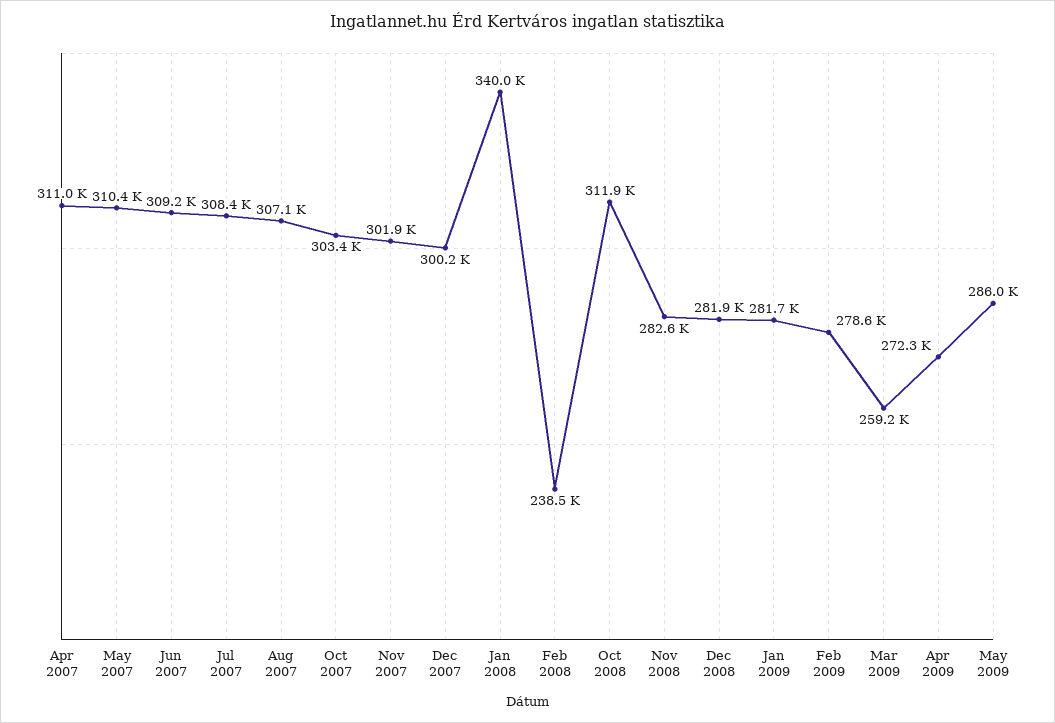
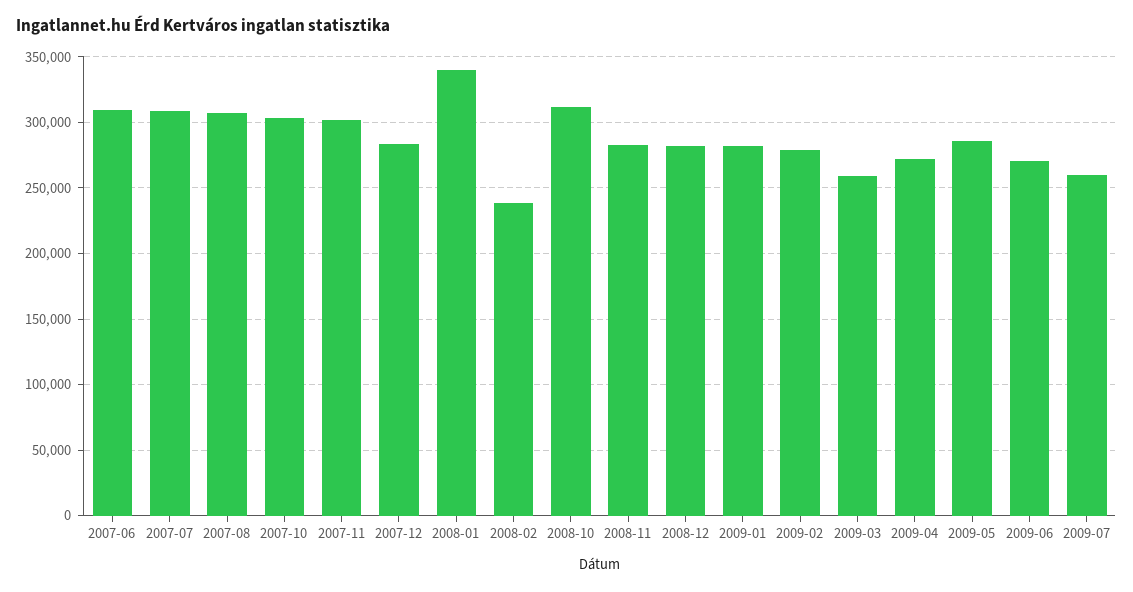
Apr 2007: 311000 -> none
May 2007: 310400 -> none
Dec 2007: 300200 -> 285000
2009-06: none -> 270000
2009-07: none -> 260000

